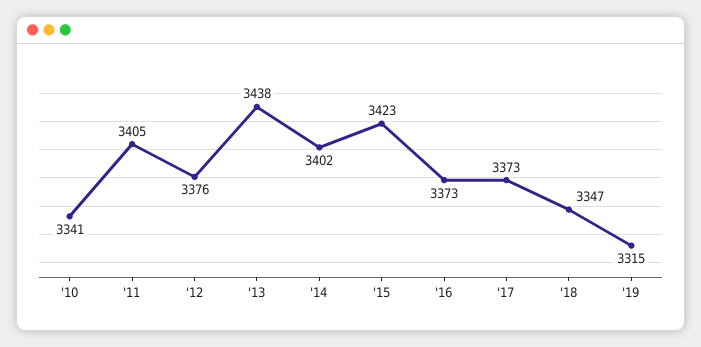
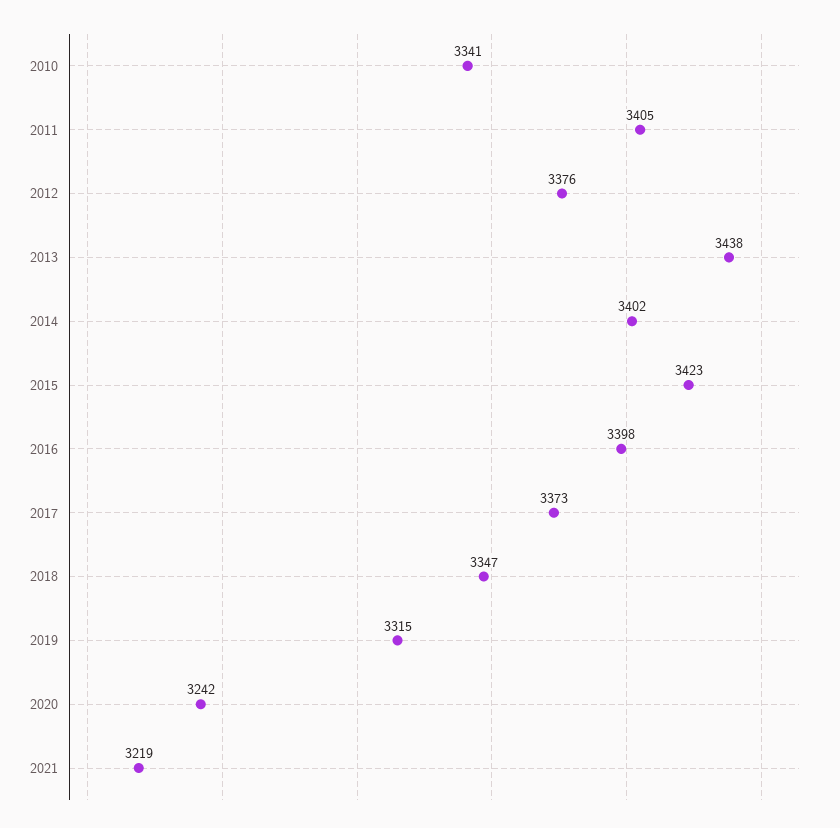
'16: 3373 -> 3398
2020: none -> 3242
2021: none -> 3219

